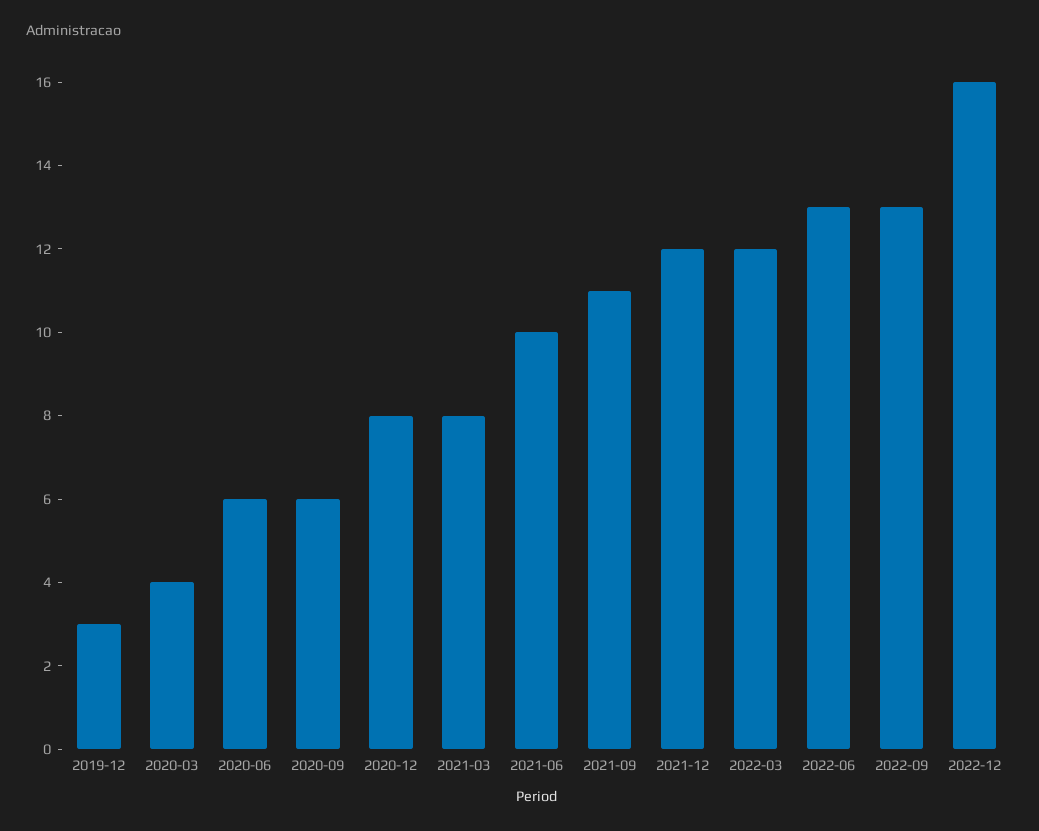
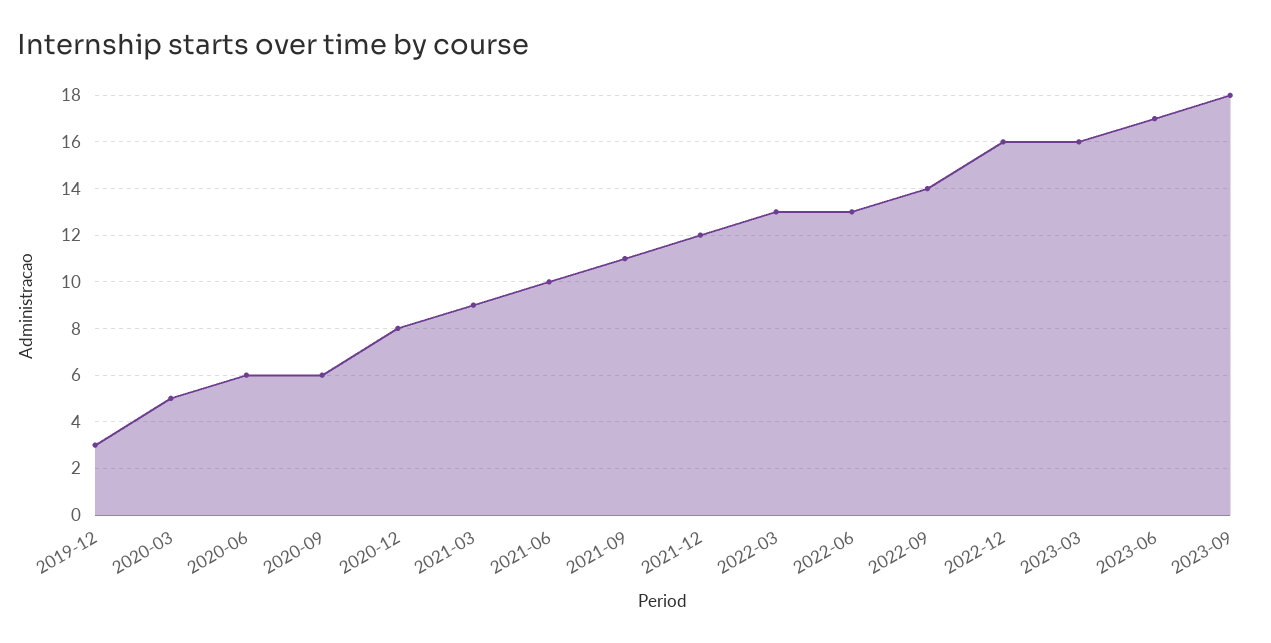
2020-03: 4 -> 5
2021-03: 8 -> 9
2022-03: 12 -> 13
2022-09: 13 -> 14
2023-03: none -> 16
2023-06: none -> 17
2023-09: none -> 18

